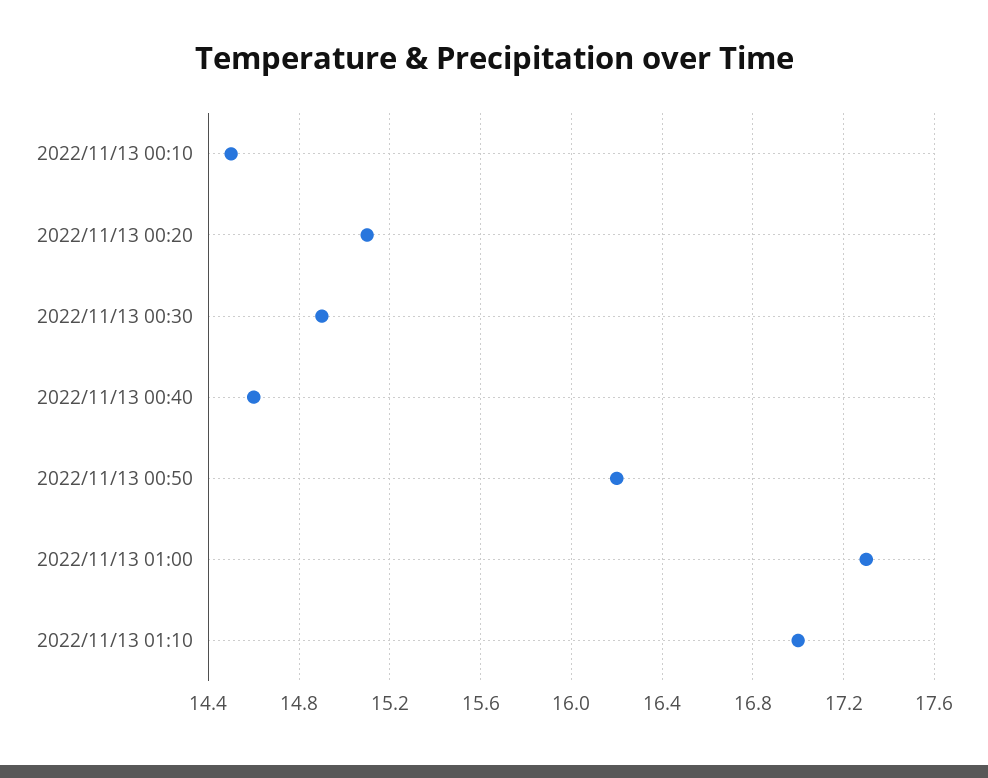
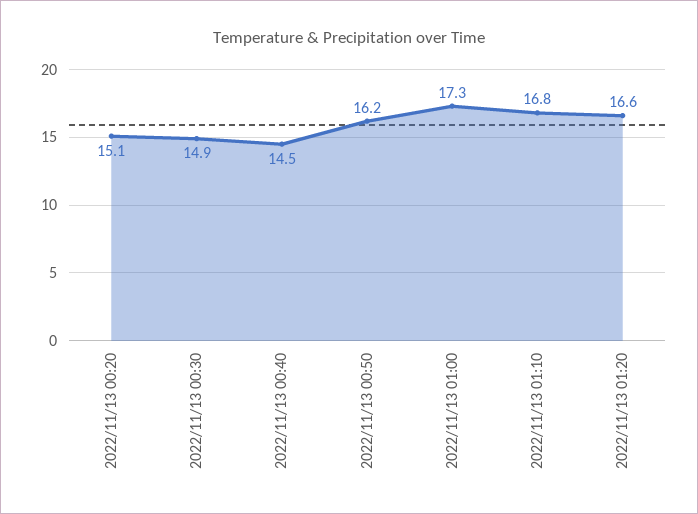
2022/11/13 00:10: 14.5 -> none
2022/11/13 00:40: 14.6 -> 14.5
2022/11/13 01:10: 17 -> 16.8
2022/11/13 01:20: none -> 16.6

